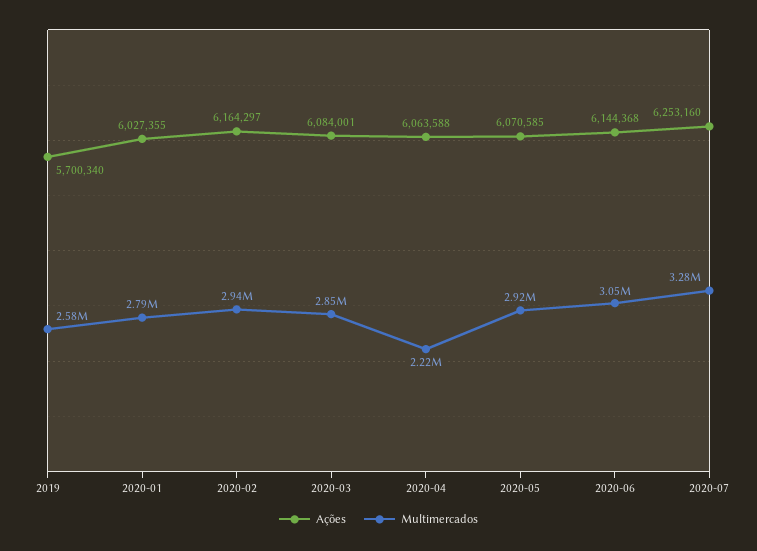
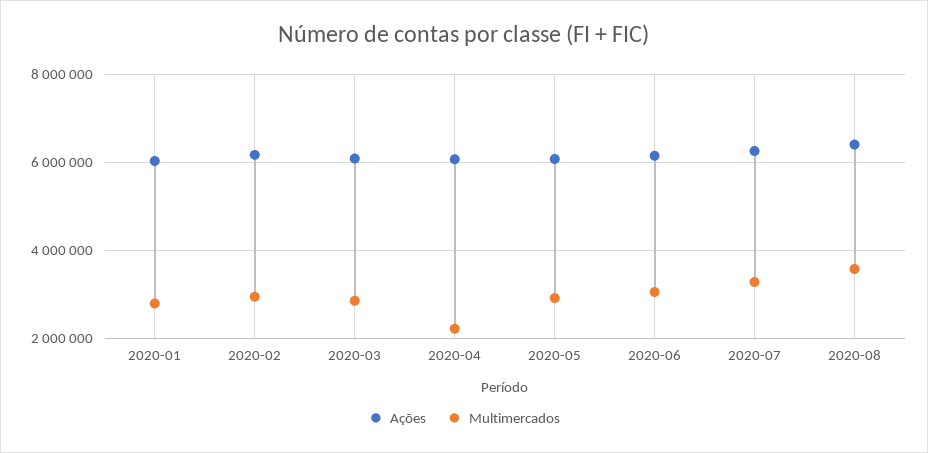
Ações, 2019: 5700340 -> none
Multimercados, 2019: 2580000 -> none
Ações, 2020-08: none -> 6400000
Multimercados, 2020-08: none -> 3600000

